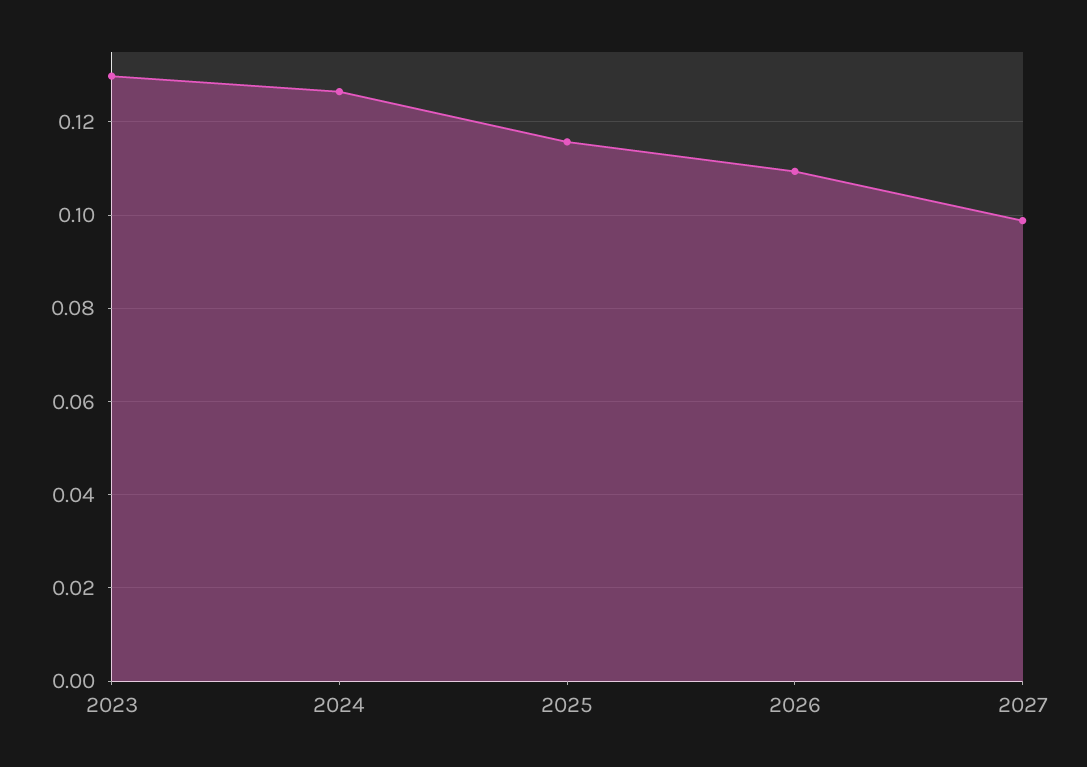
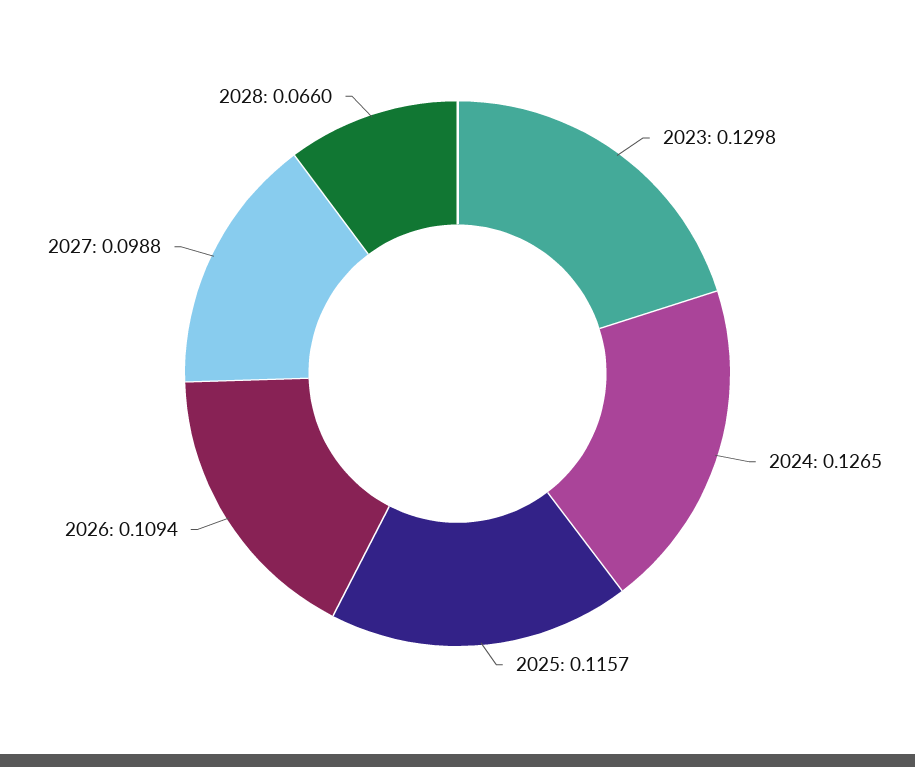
2028: none -> 0.066

